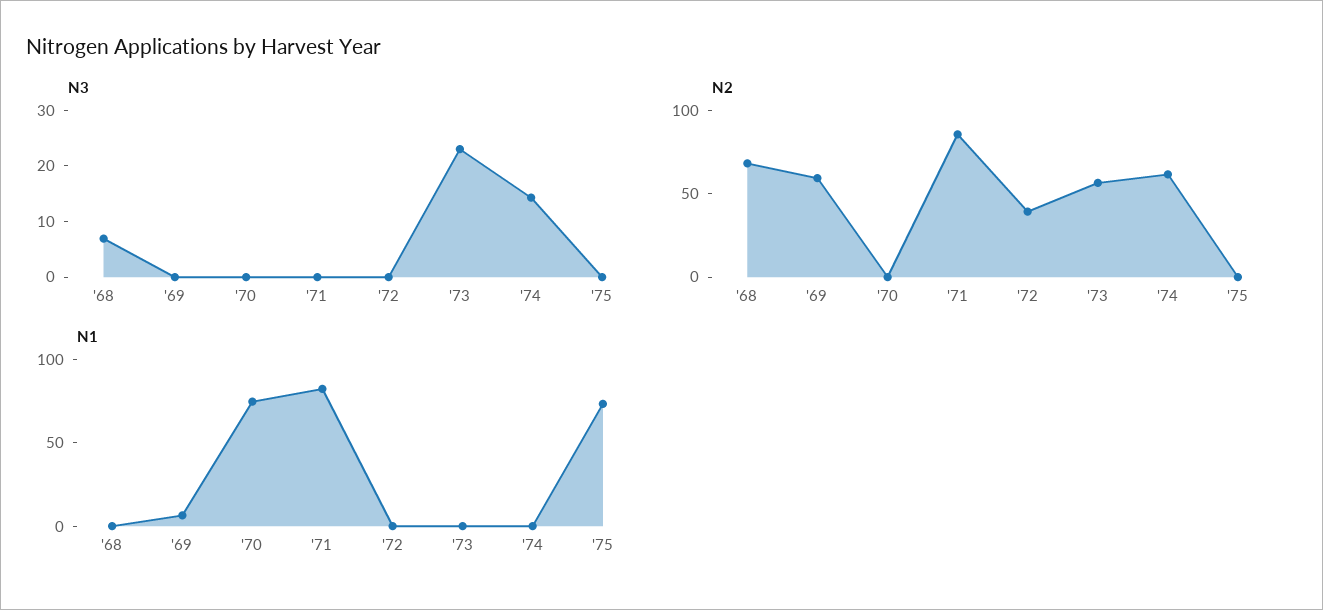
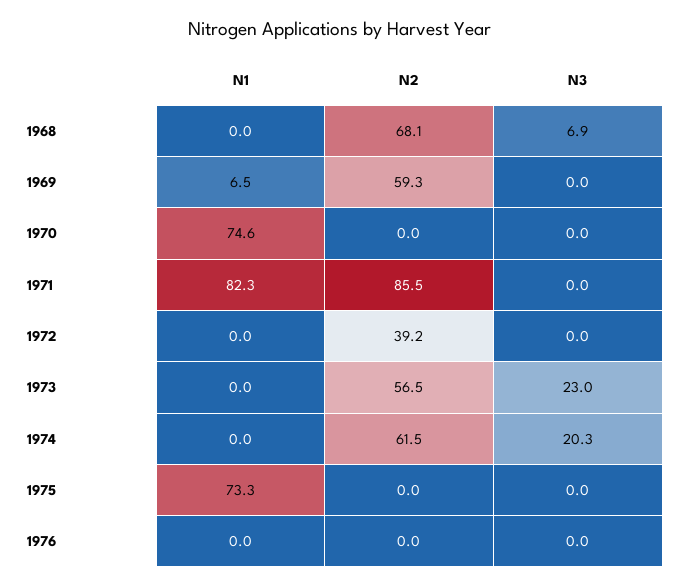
N3, '74: 14 -> 20.3
N1, 1976: none -> 0
N2, 1976: none -> 0
N3, 1976: none -> 0

